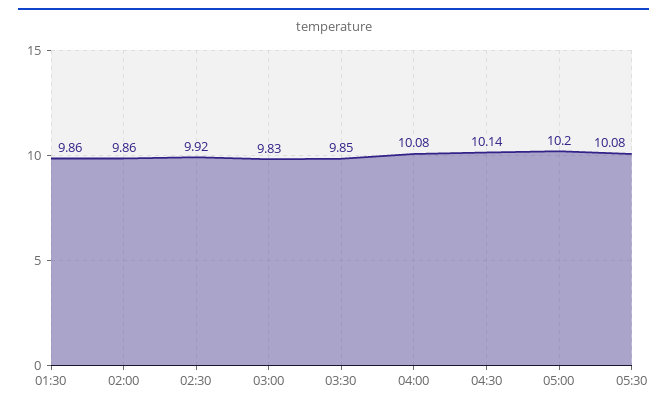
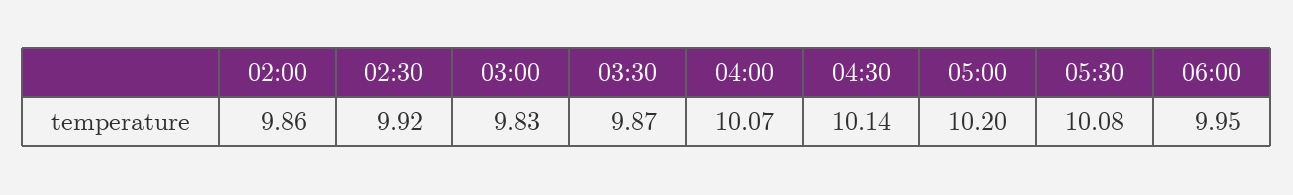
01:30: 9.86 -> none
03:30: 9.85 -> 9.87
04:00: 10.08 -> 10.07
06:00: none -> 9.95

